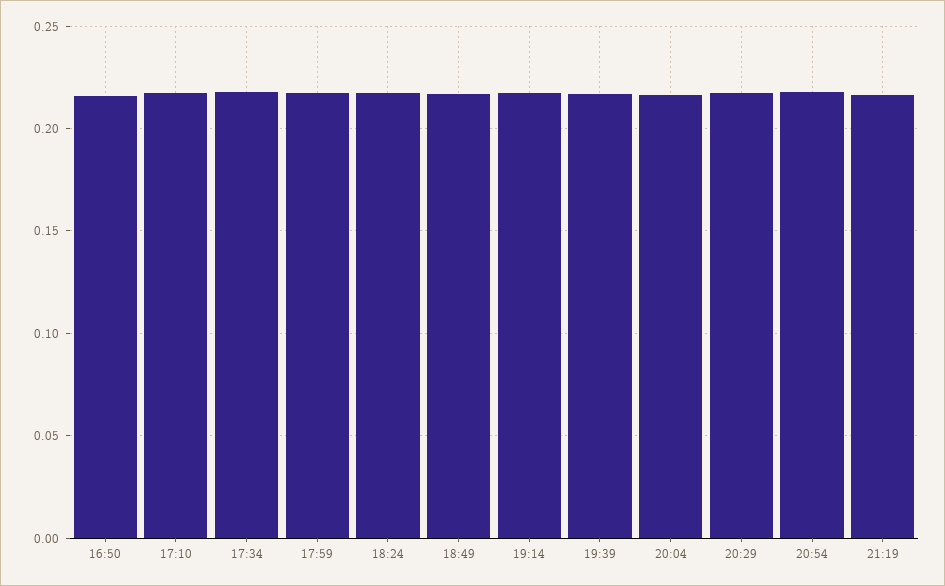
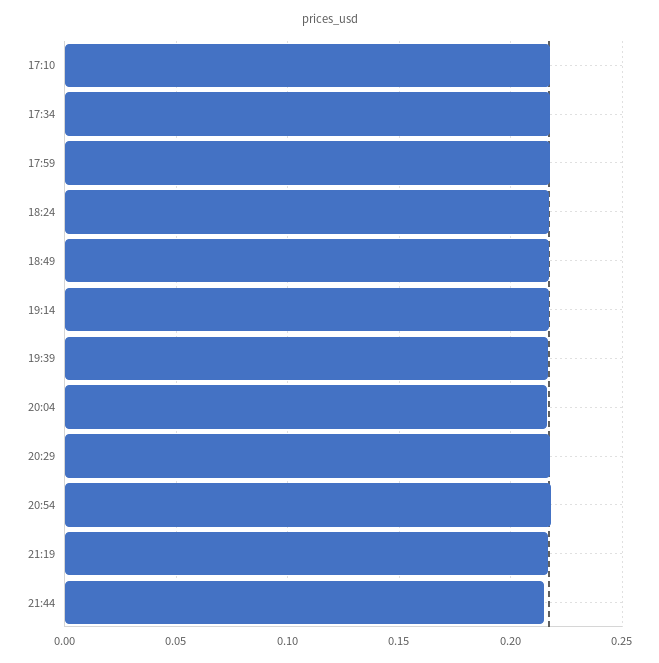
16:50: 0.215 -> none
21:44: none -> 0.215

